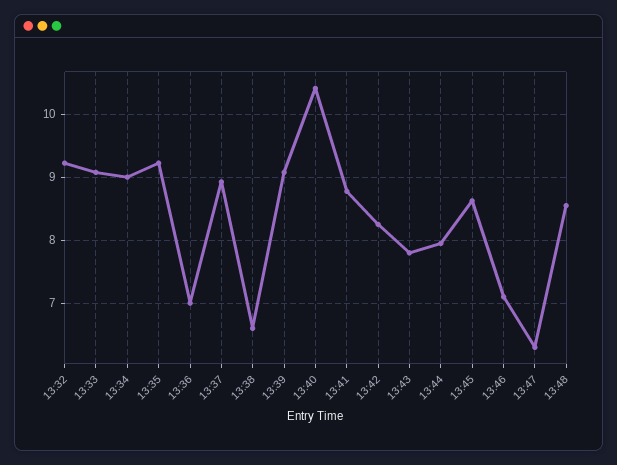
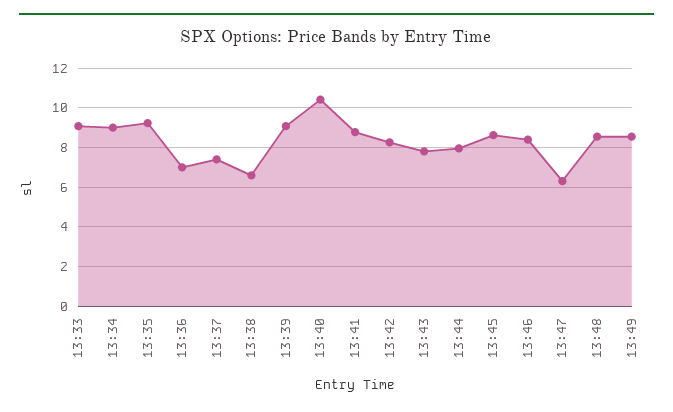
13:32: 9.2 -> none
13:37: 8.9 -> 7.5
13:46: 7.1 -> 8.5
13:49: none -> 8.5

